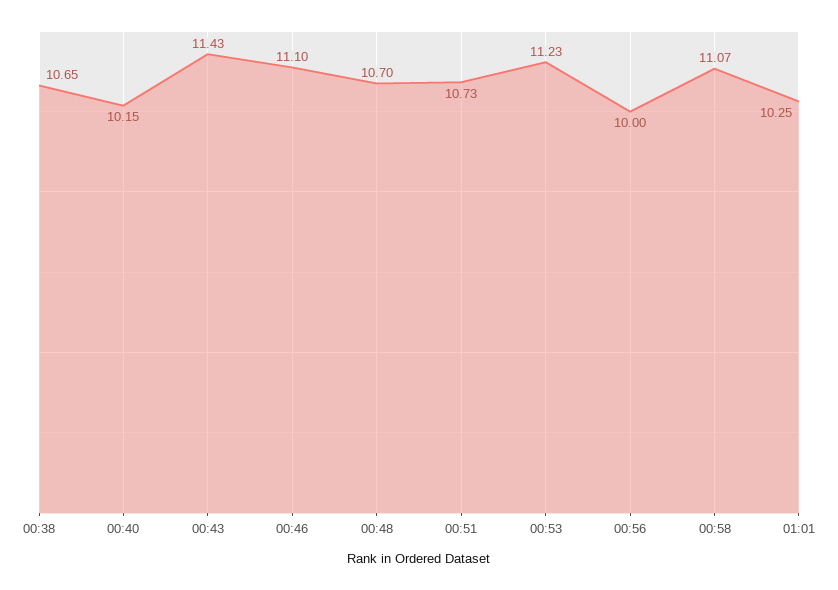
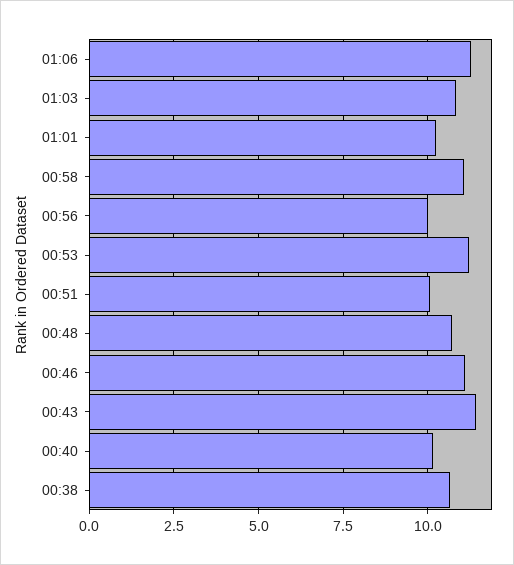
00:51: 10.73 -> 10
01:06: none -> 11.25
01:03: none -> 10.75

